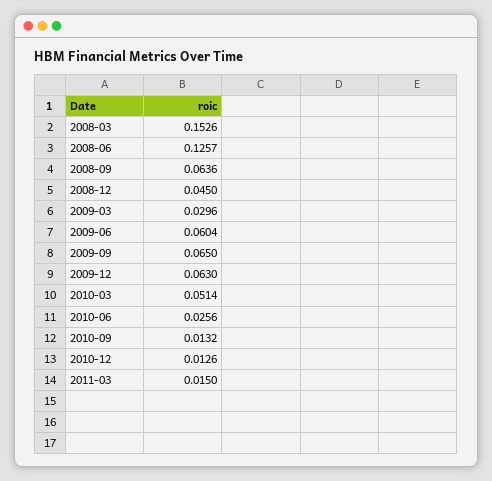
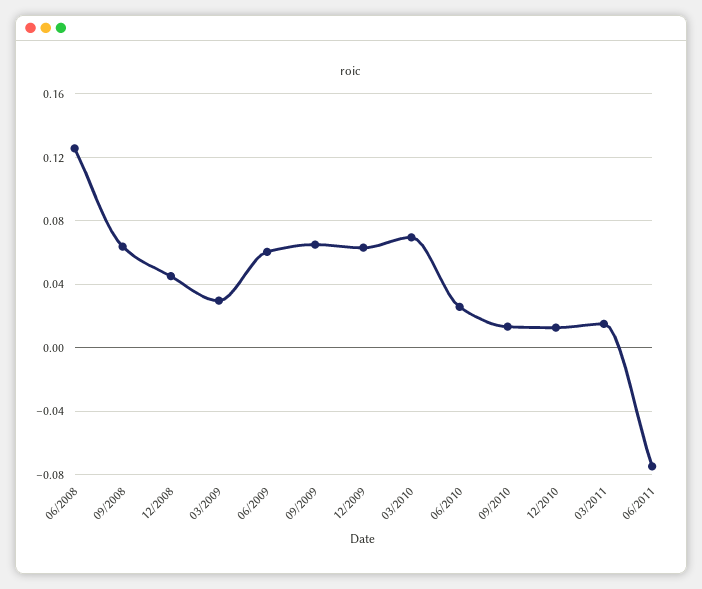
2008-03: 0.1526 -> none
2010-03: 0.0514 -> 0.07
06/2011: none -> -0.075

